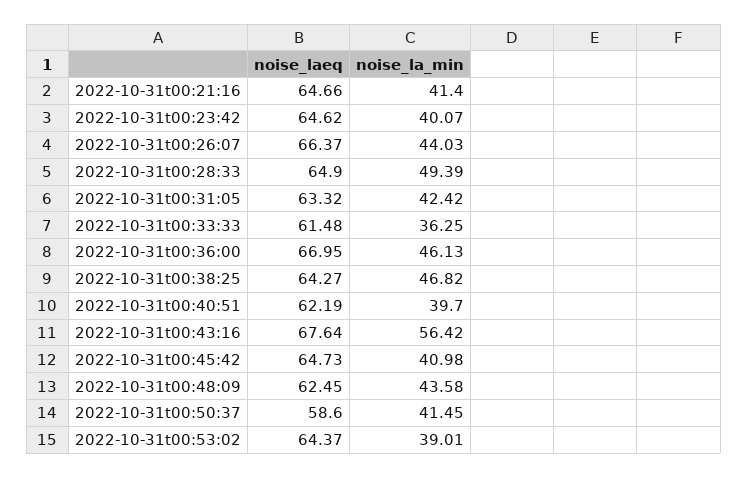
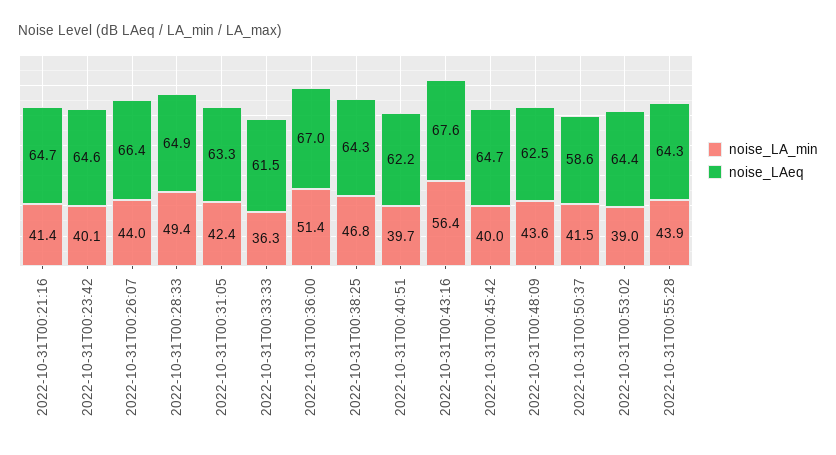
noise_la_min, 2022-10-31t00:36:00: 46.13 -> 51.4
noise_la_min, 2022-10-31t00:45:42: 40.98 -> 40
noise_la_min, 2022-10-31T00:55:28: none -> 43.9
noise_laeq, 2022-10-31T00:55:28: none -> 64.3

